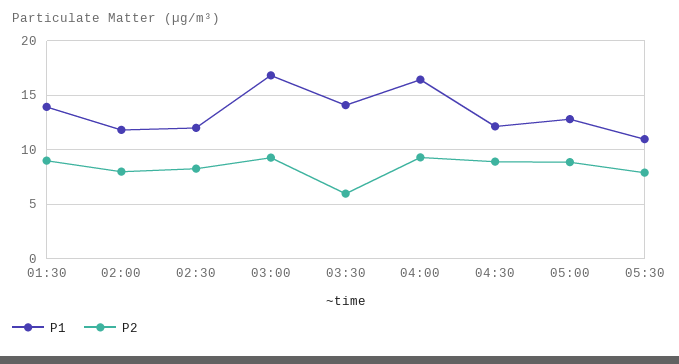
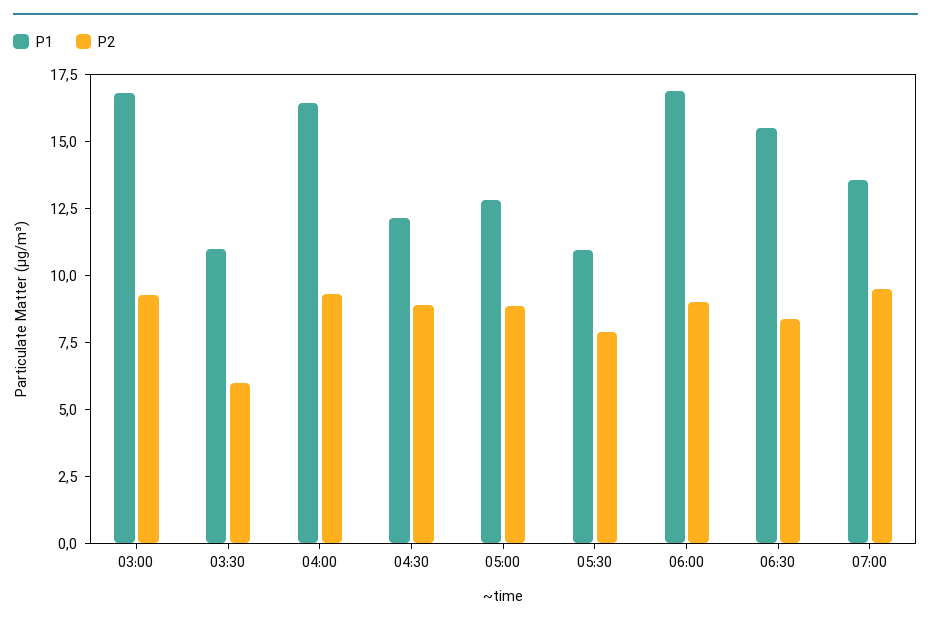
P1, 01:30: 14 -> none
P2, 01:30: 9 -> none
P1, 02:00: 12 -> none
P2, 02:00: 8 -> none
P1, 02:30: 12 -> none
P2, 02:30: 8 -> none
P1, 03:30: 14 -> 11
P1, 06:00: none -> 17
P2, 06:00: none -> 9
P1, 06:30: none -> 15.5
P2, 06:30: none -> 8.5
P1, 07:00: none -> 13.5
P2, 07:00: none -> 9.5

